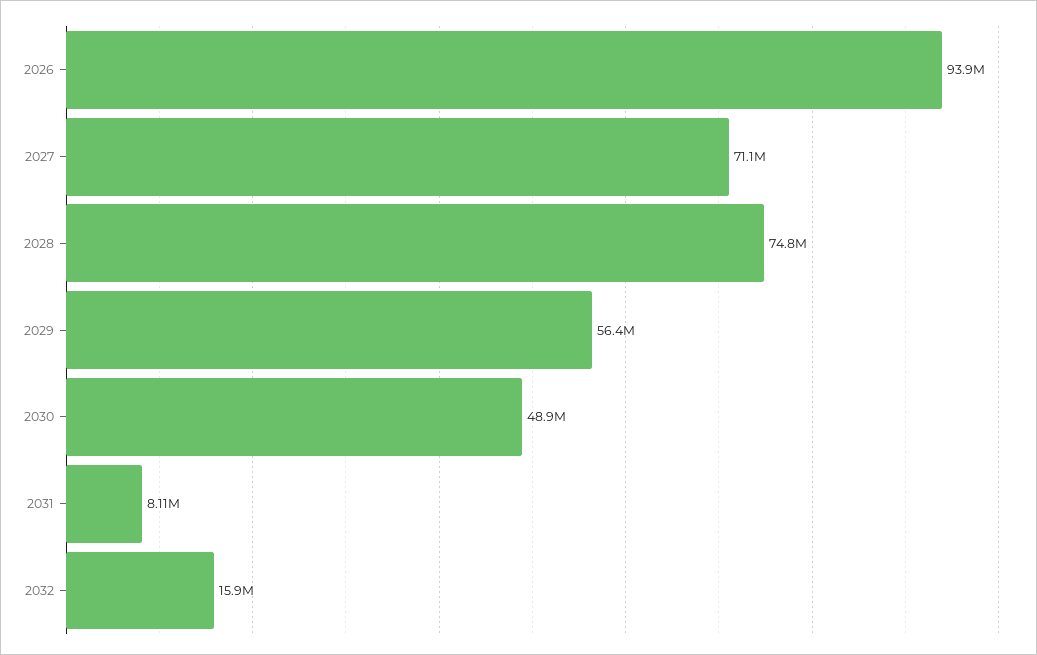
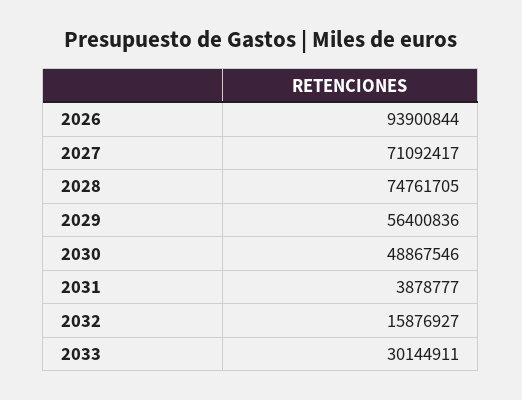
2031: 8110000 -> 3878777
2033: none -> 30144911

